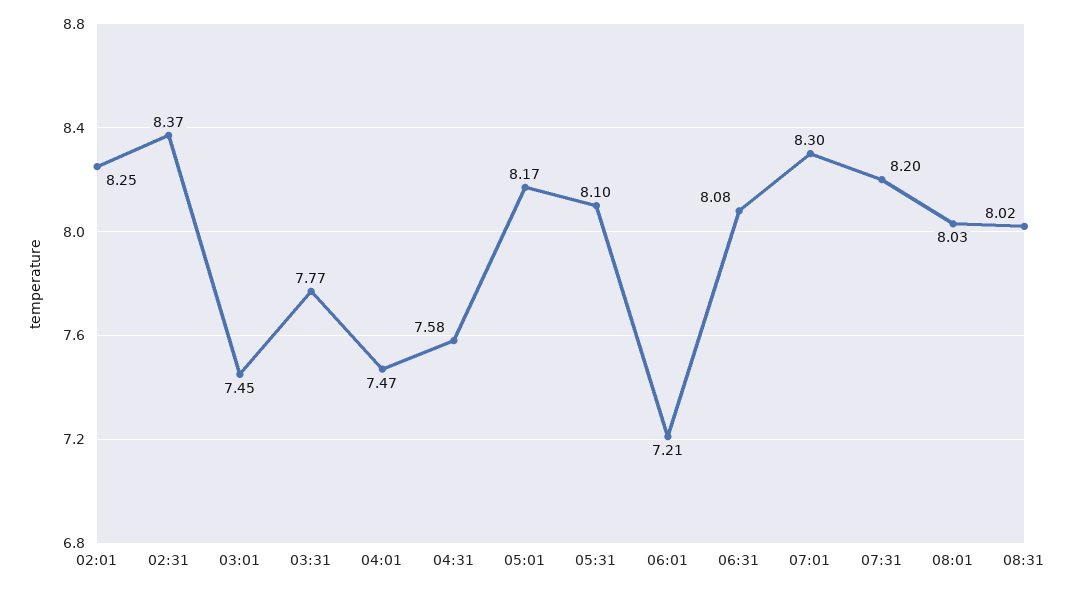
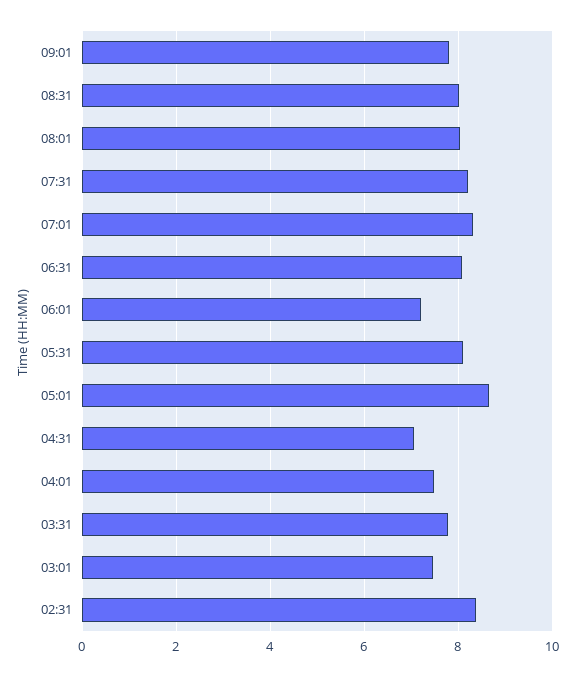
02:01: 8.25 -> none
04:31: 7.58 -> 7
05:01: 8.17 -> 8.6
09:01: none -> 7.8

